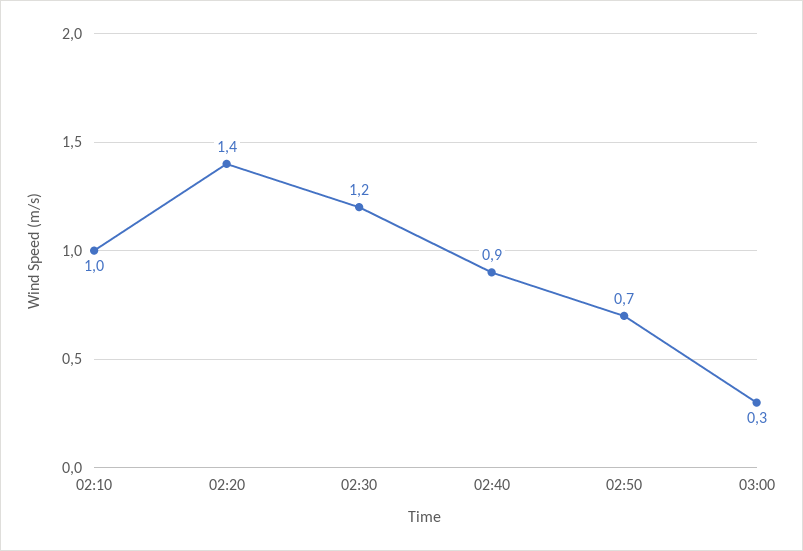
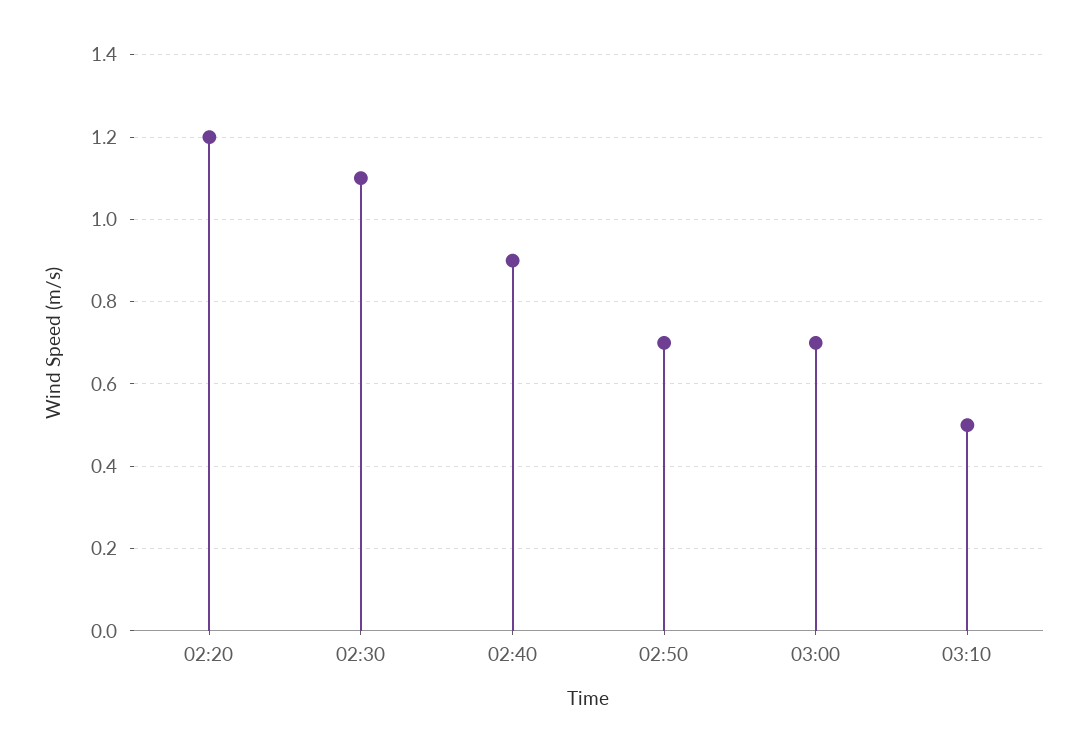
02:10: 1 -> none
02:20: 1.4 -> 1.2
02:30: 1.2 -> 1.1
03:00: 0.3 -> 0.7
03:10: none -> 0.5

